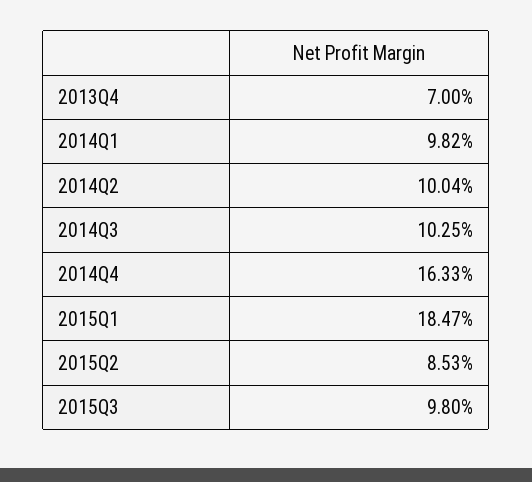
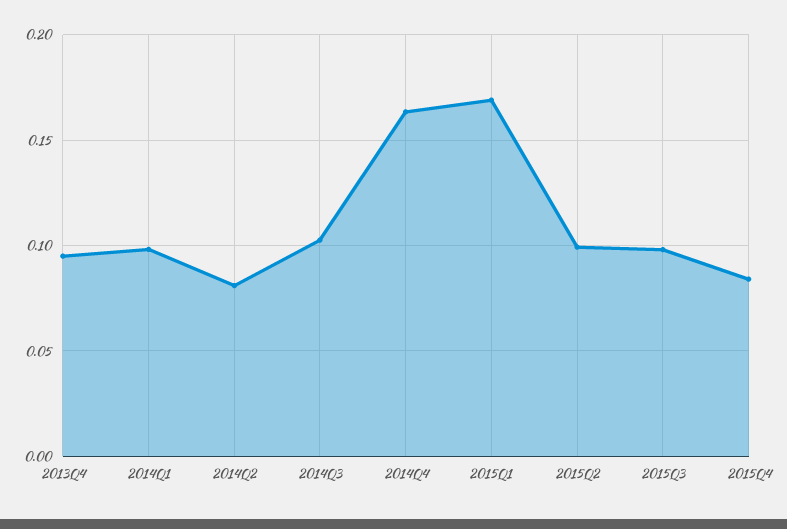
2013Q4: 0.07 -> 0.095
2014Q2: 0.1004 -> 0.08
2015Q1: 0.1847 -> 0.17
2015Q2: 0.0853 -> 0.1
2015Q4: none -> 0.085

